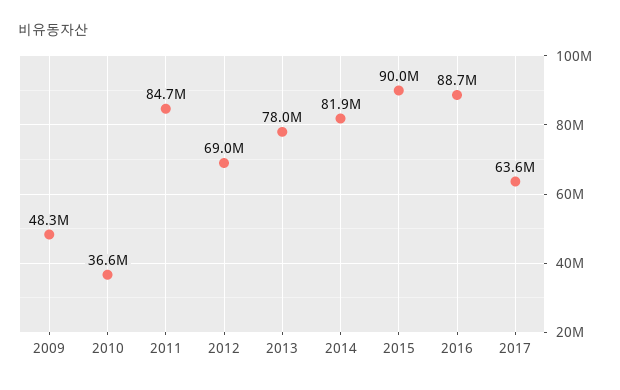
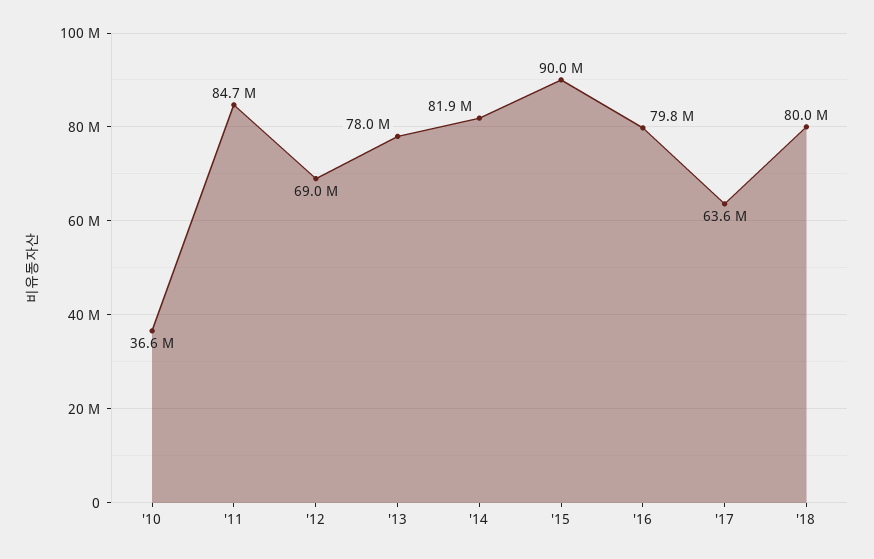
2009: 48300000 -> none
2016: 88700000 -> 79800000
'18: none -> 80000000

